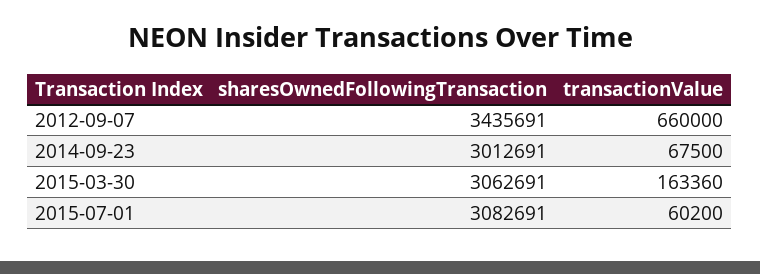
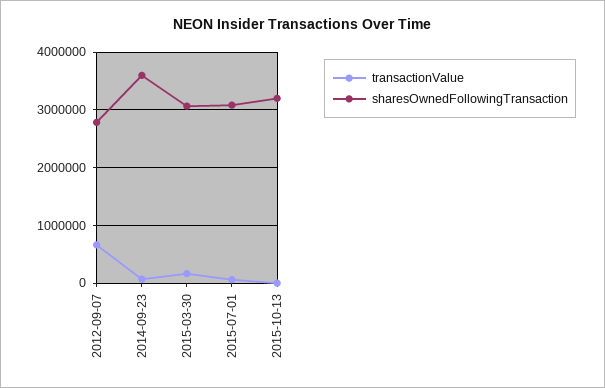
sharesOwnedFollowingTransaction, 2012-09-07: 3435691 -> 2800000
sharesOwnedFollowingTransaction, 2014-09-23: 3012691 -> 3600000
transactionValue, 2015-10-13: none -> 0
sharesOwnedFollowingTransaction, 2015-10-13: none -> 3200000

